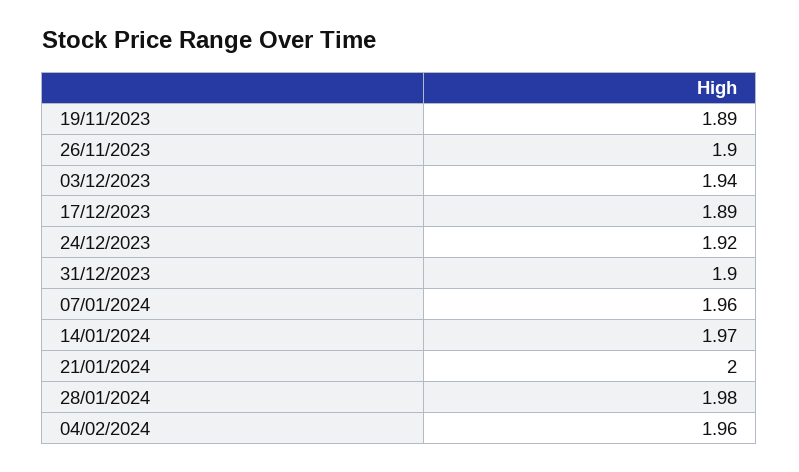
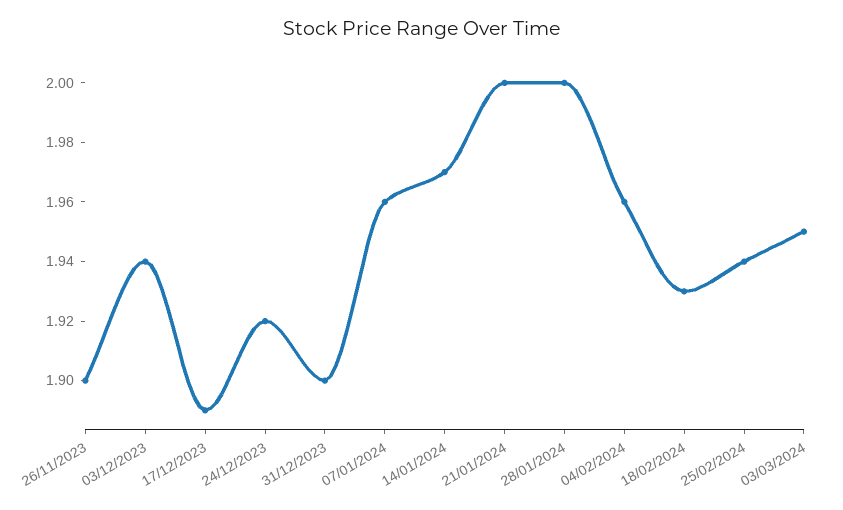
19/11/2023: 1.89 -> none
28/01/2024: 1.98 -> 2
18/02/2024: none -> 1.93
25/02/2024: none -> 1.94
03/03/2024: none -> 1.95

